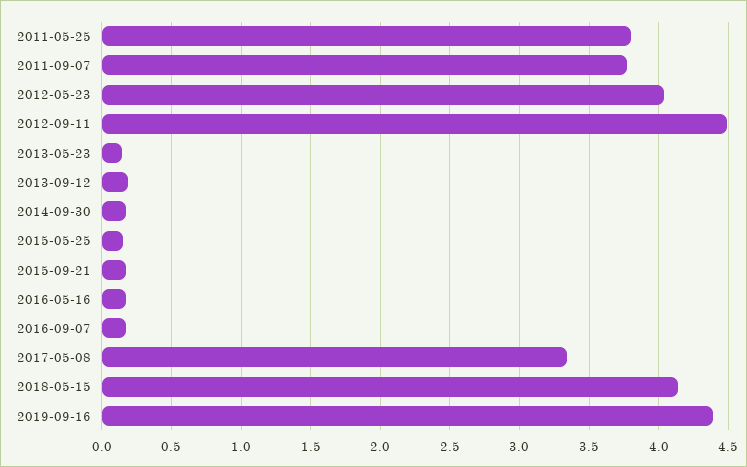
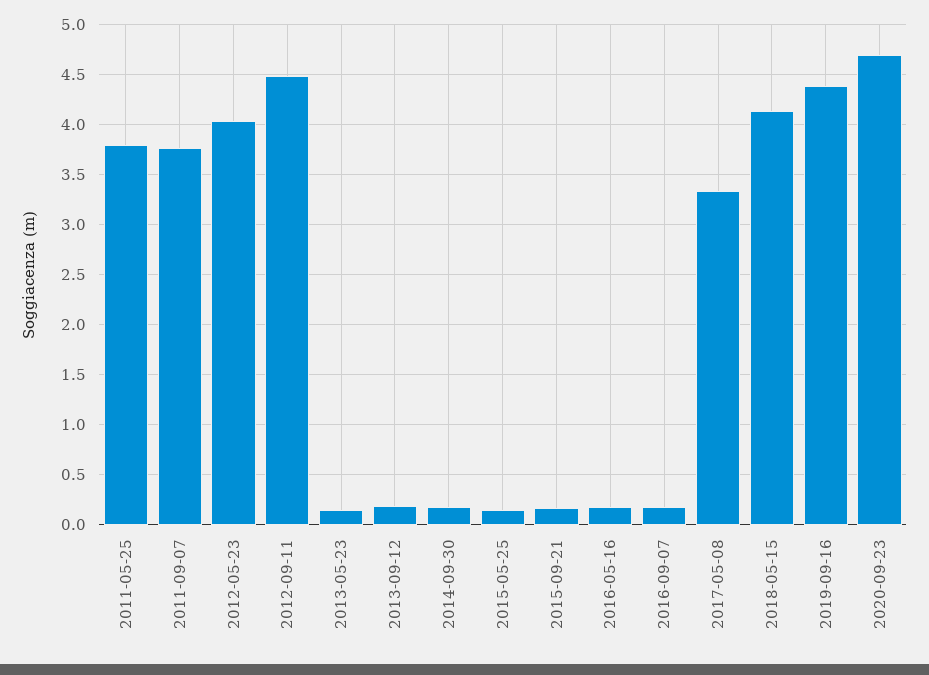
2020-09-23: none -> 4.7

